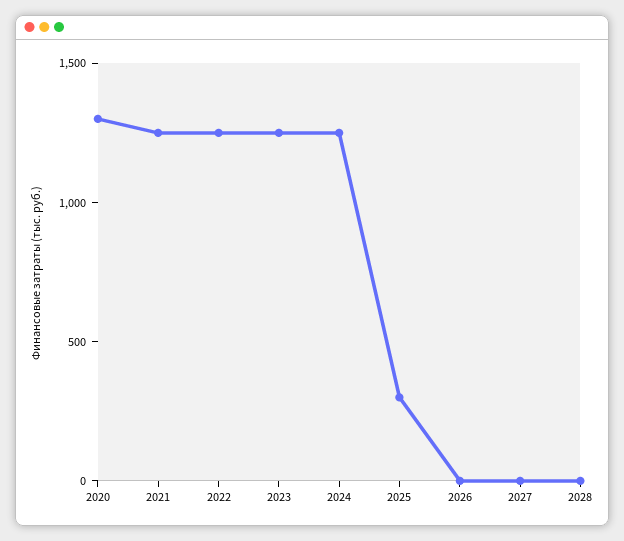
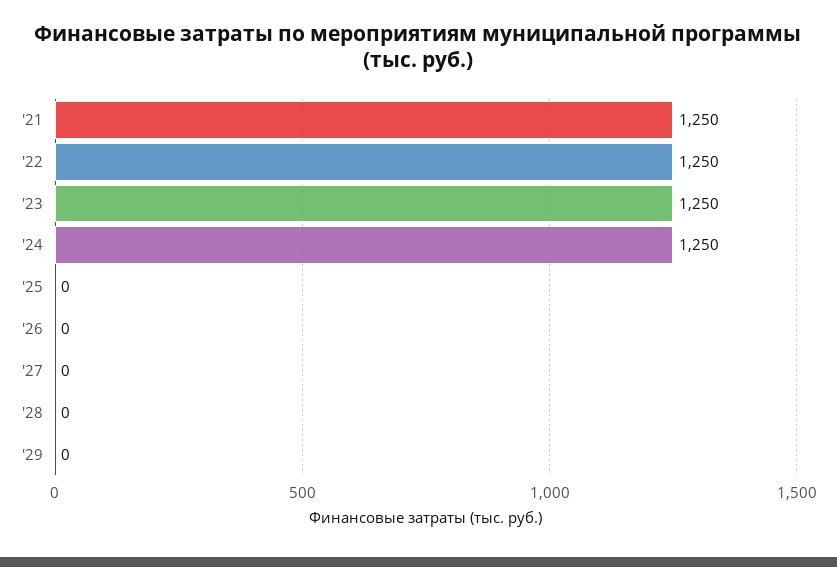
2020: 1300 -> none
2025: 300 -> 0
'29: none -> 0

